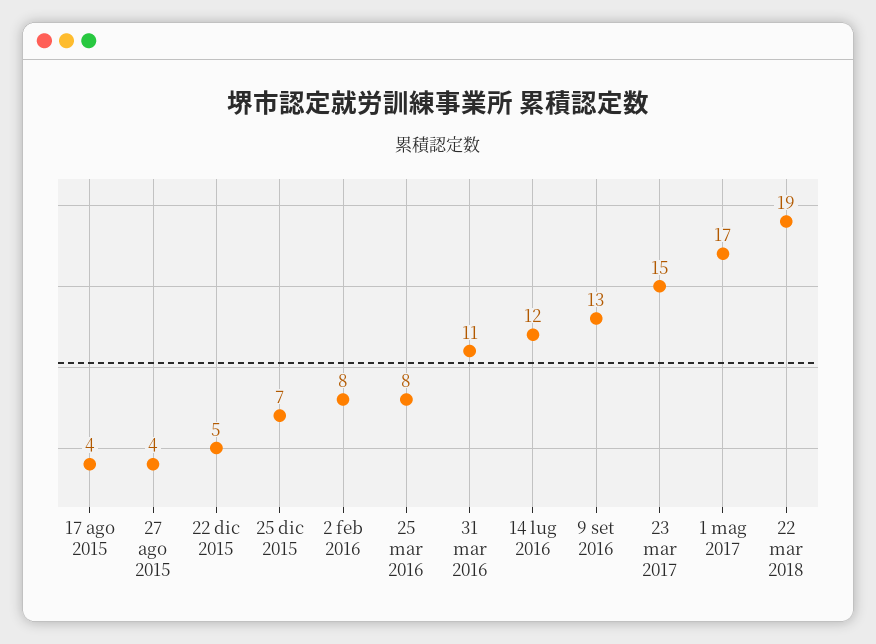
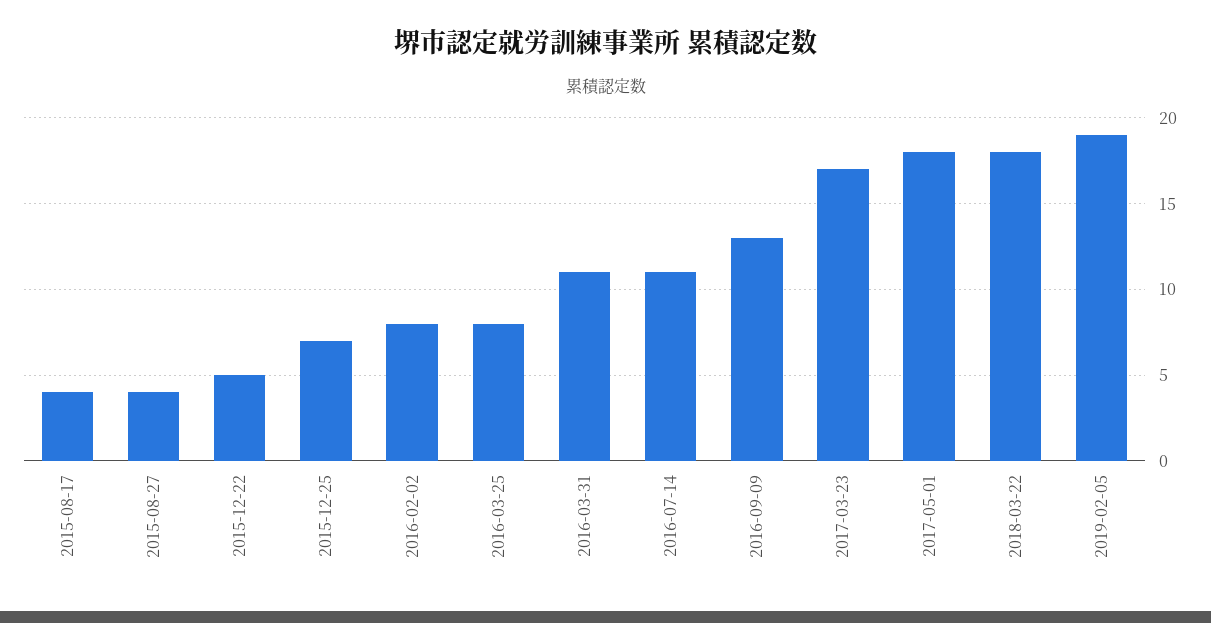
14 lug 2016: 12 -> 11
23 mar 2017: 15 -> 17
1 mag 2017: 17 -> 18
22 mar 2018: 19 -> 18
2019-02-05: none -> 19

